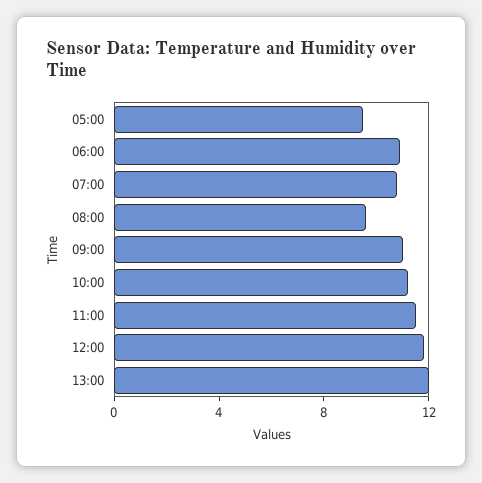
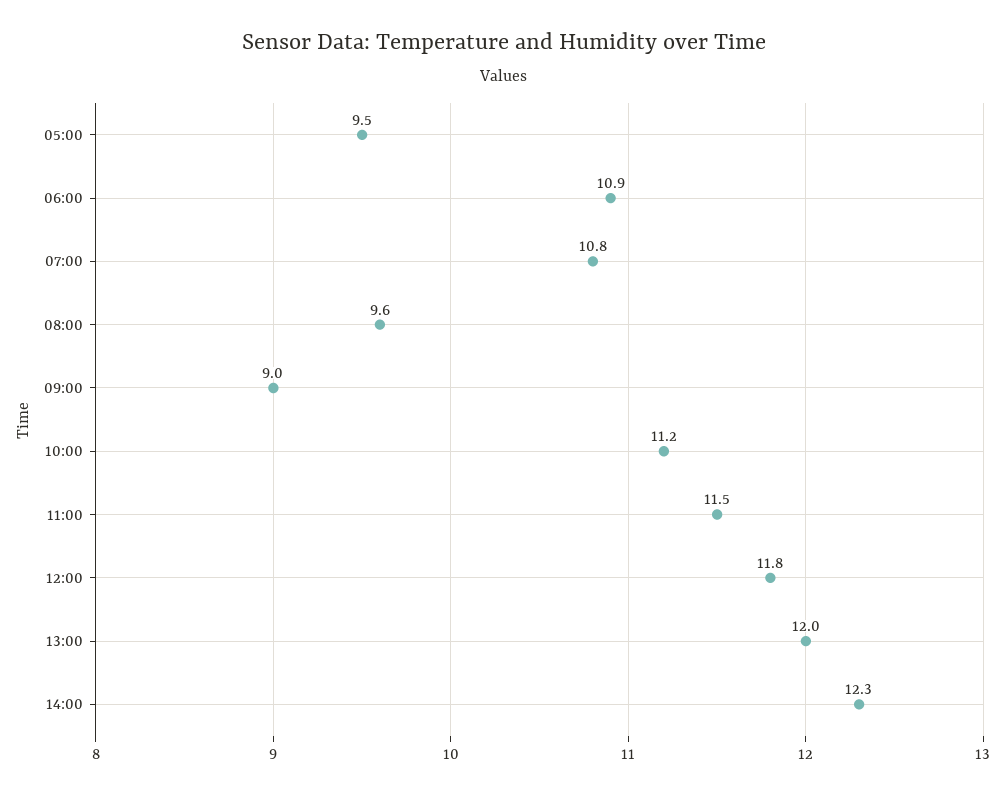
09:00: 11 -> 9
14:00: none -> 12.3

